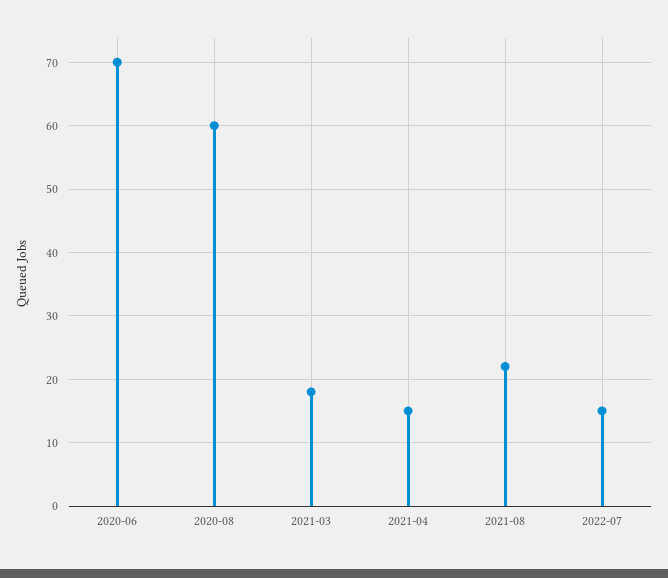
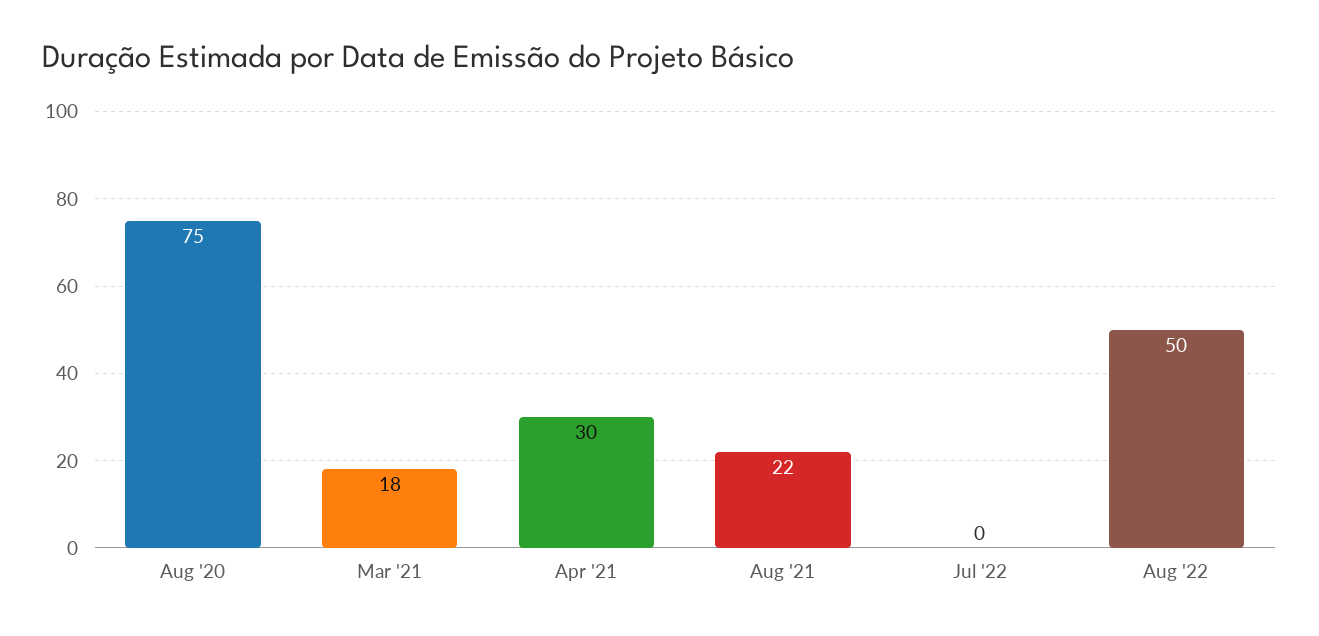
2020-06: 70 -> none
2020-08: 60 -> 75
2021-04: 15 -> 30
2022-07: 15 -> 0
Aug '22: none -> 50

